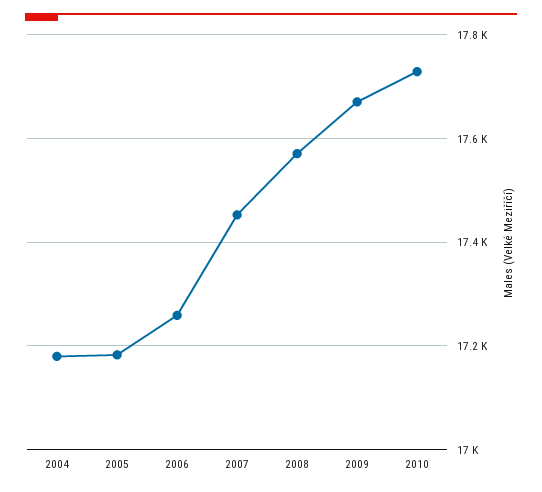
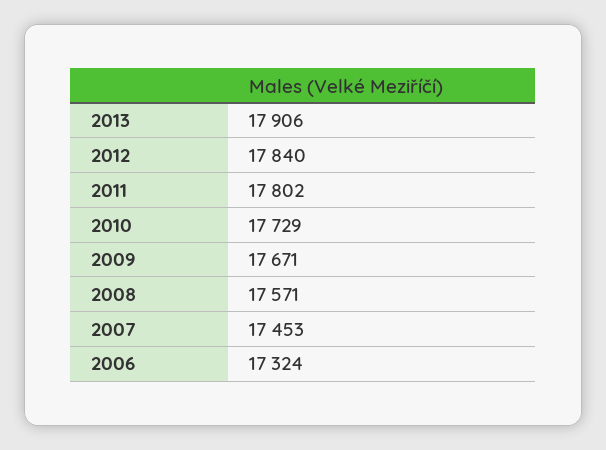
2004: 17180 -> none
2005: 17180 -> none
2006: 17260 -> 17324
2013: none -> 17906
2012: none -> 17840
2011: none -> 17802

